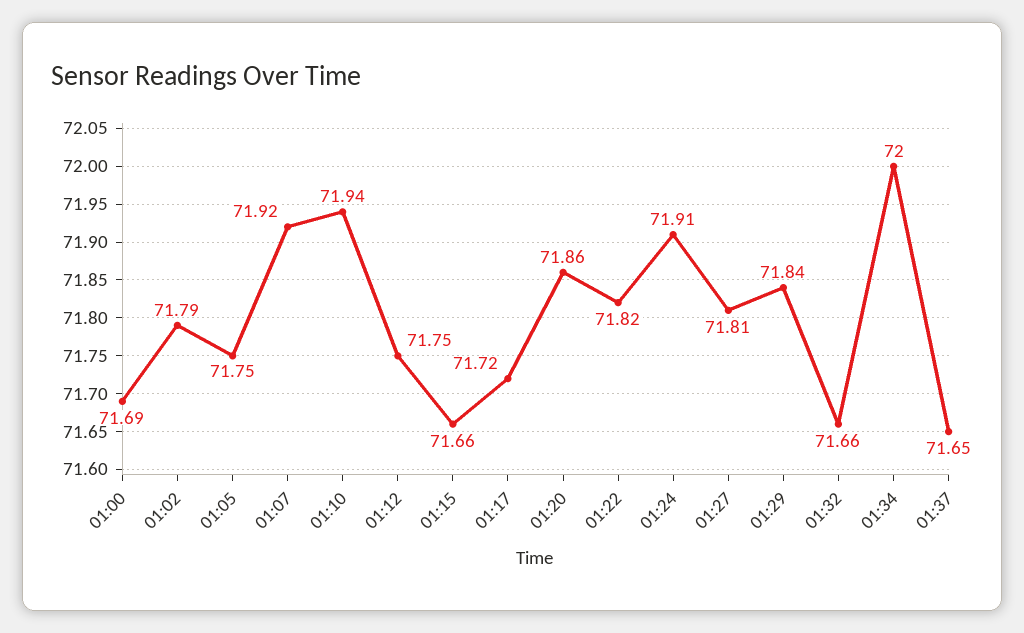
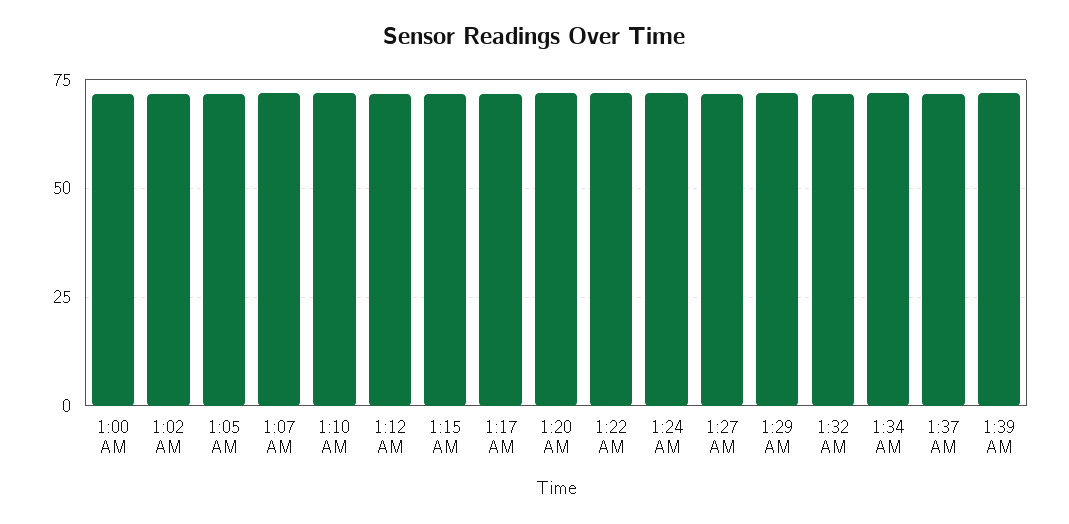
1:39 AM: none -> 72.5

